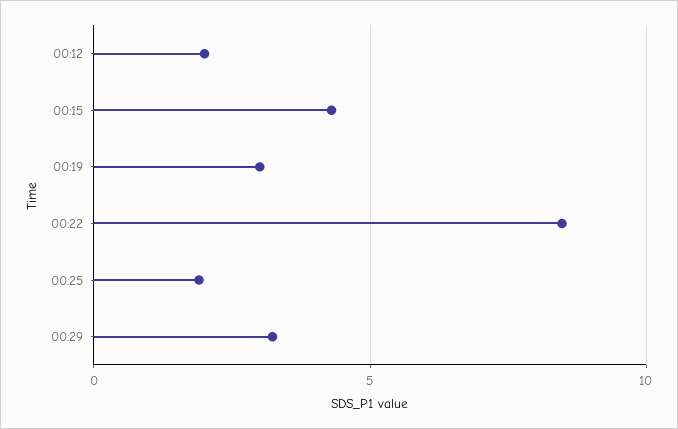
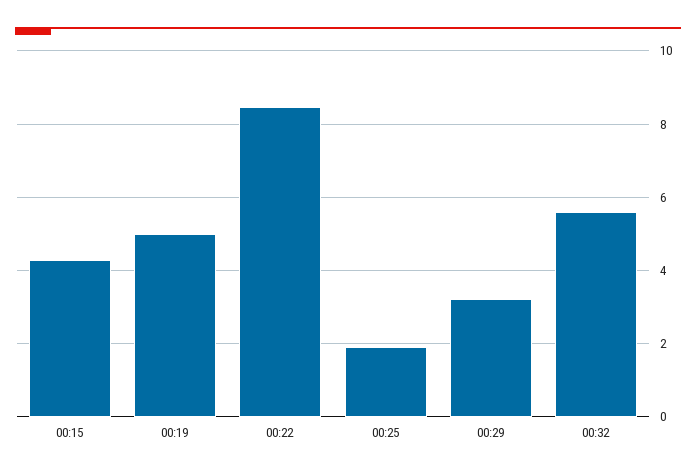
00:12: 2 -> none
00:19: 3 -> 5
00:32: none -> 5.6

